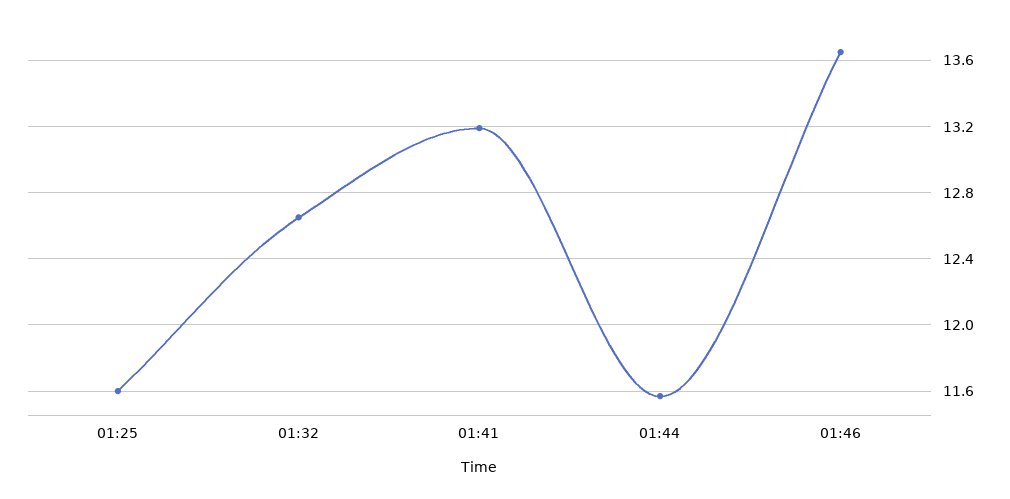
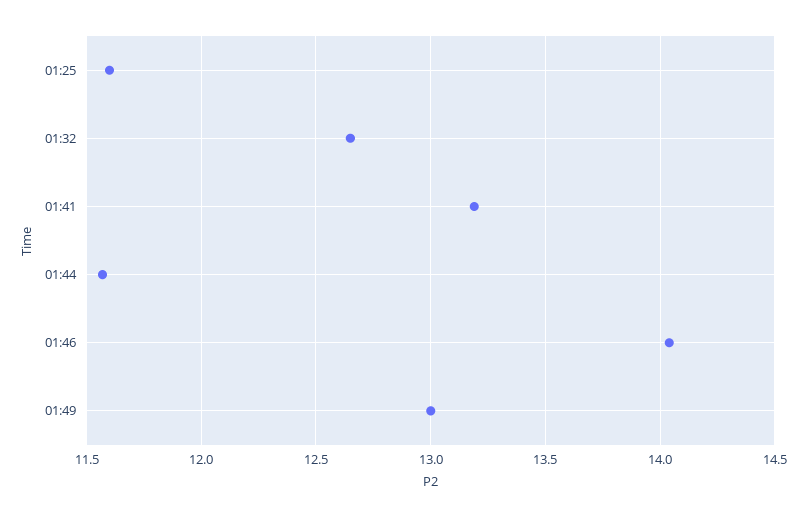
01:46: 13.65 -> 14.05
01:49: none -> 13

